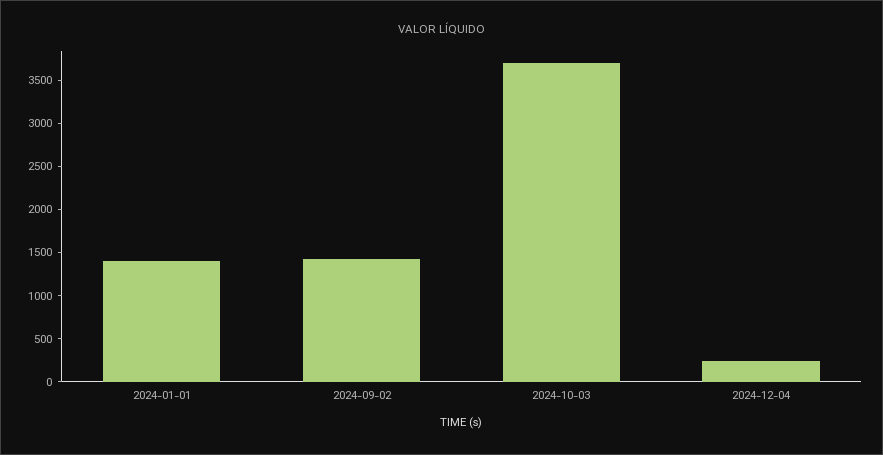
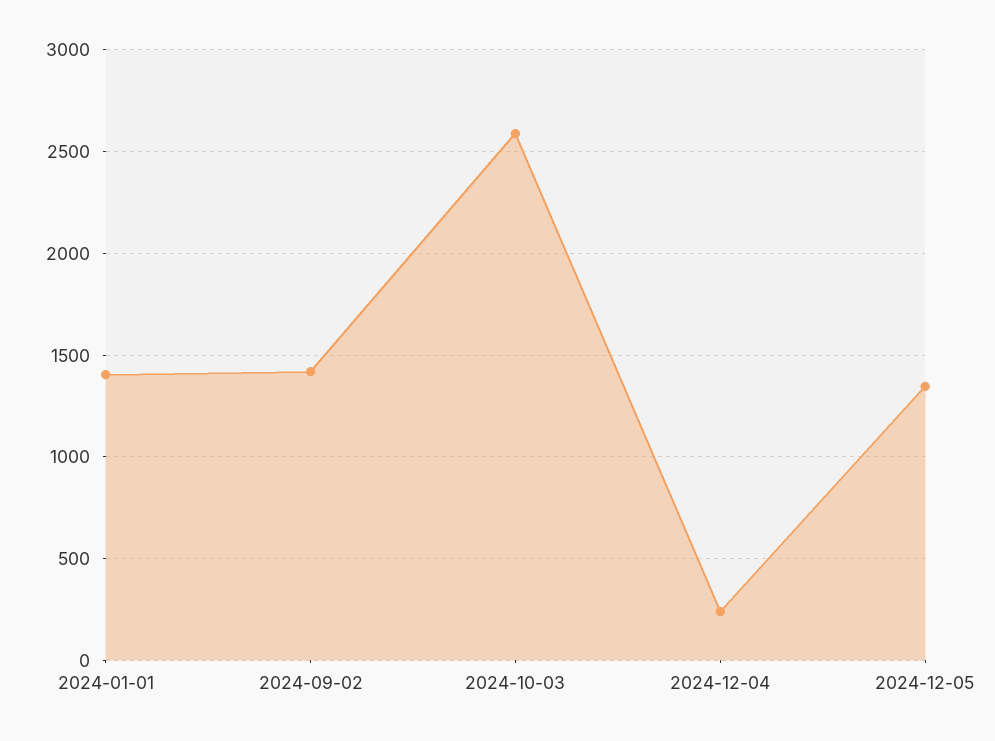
2024-10-03: 3700 -> 2600
2024-12-05: none -> 1350

